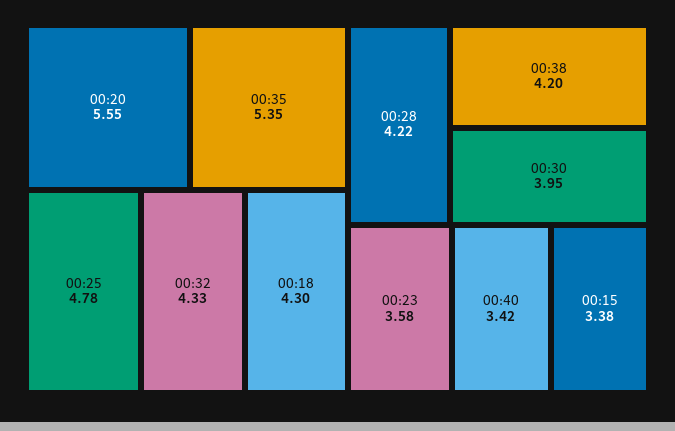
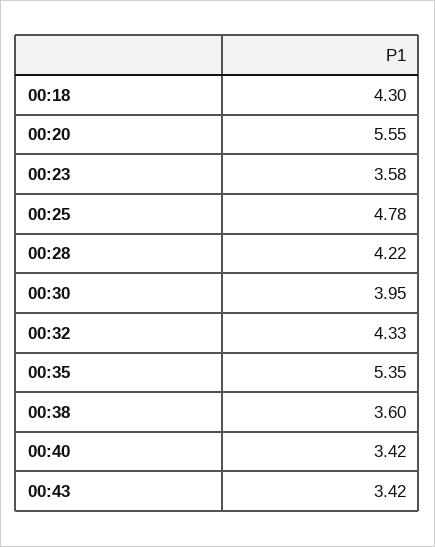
00:38: 4.2 -> 3.6
00:15: 3.38 -> none
00:43: none -> 3.42

